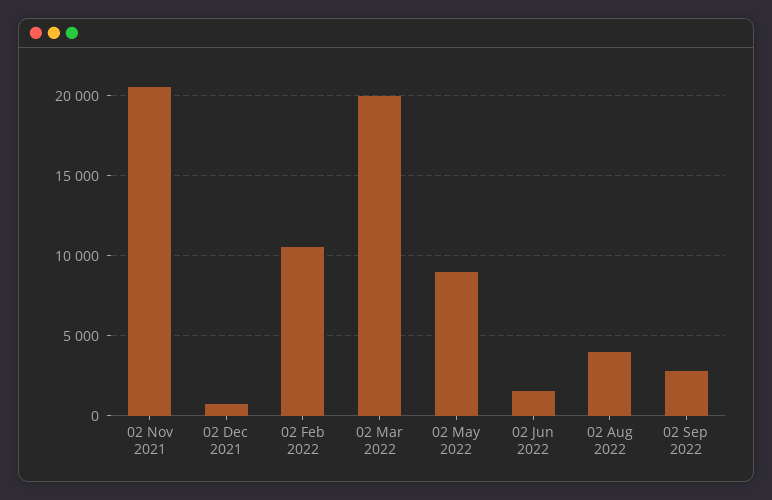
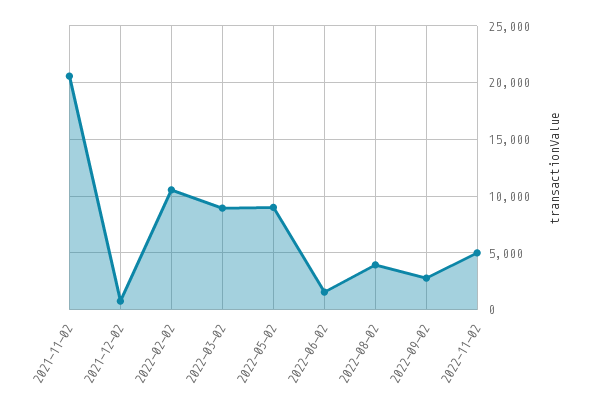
02 Mar 2022: 20000 -> 9000
2022-11-02: none -> 5000

